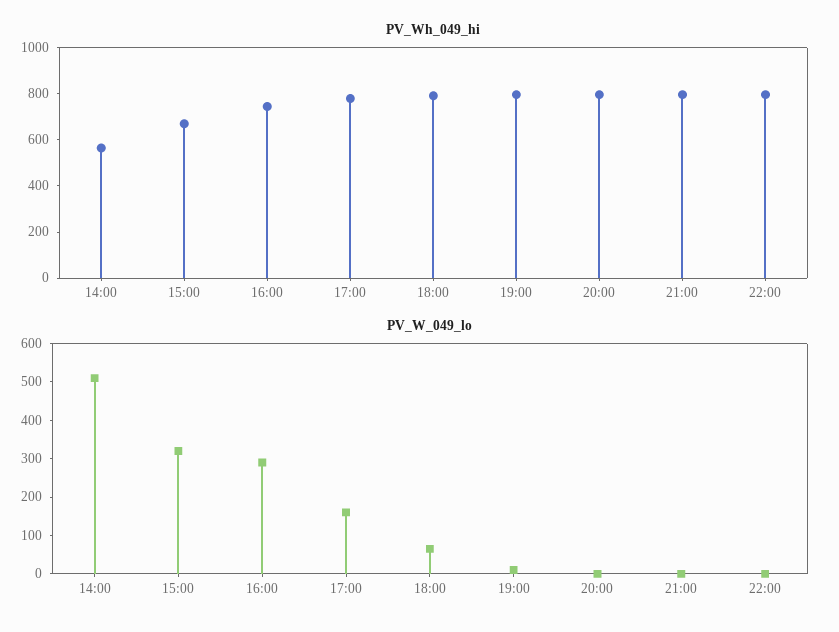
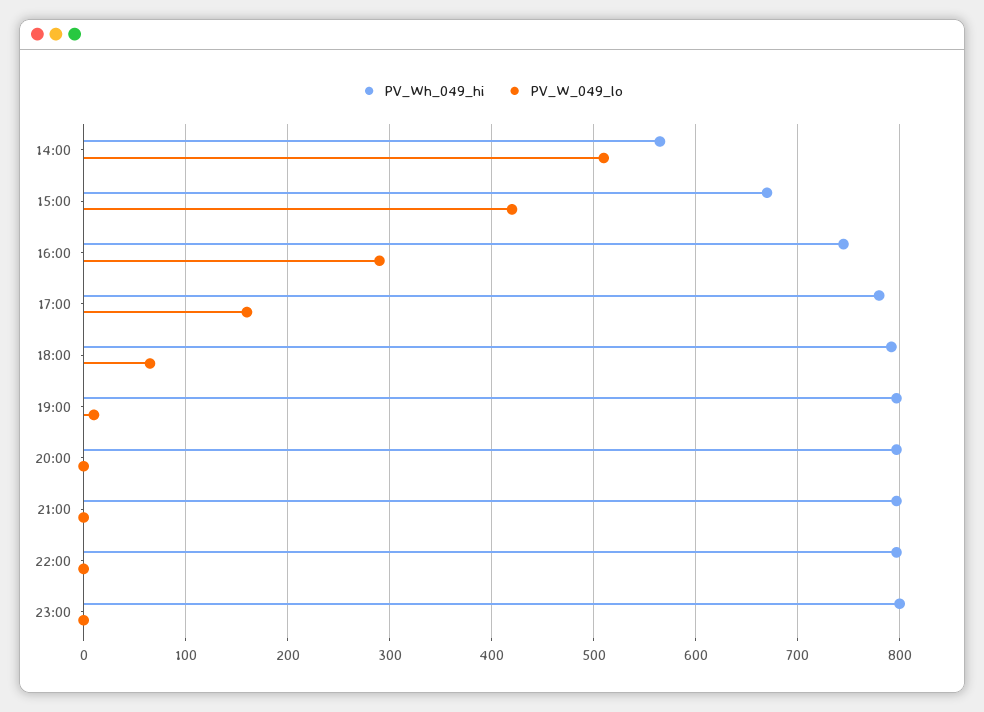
PV_W_049_lo, 15:00: 325 -> 420
PV_Wh_049_hi, 23:00: none -> 800
PV_W_049_lo, 23:00: none -> 0

